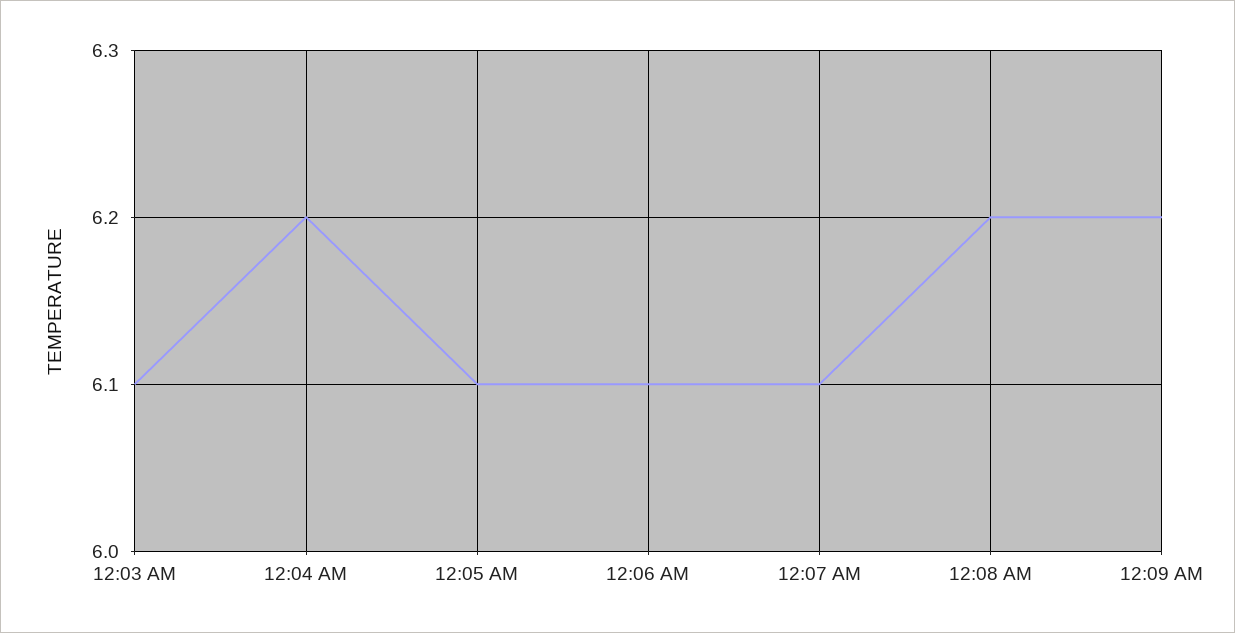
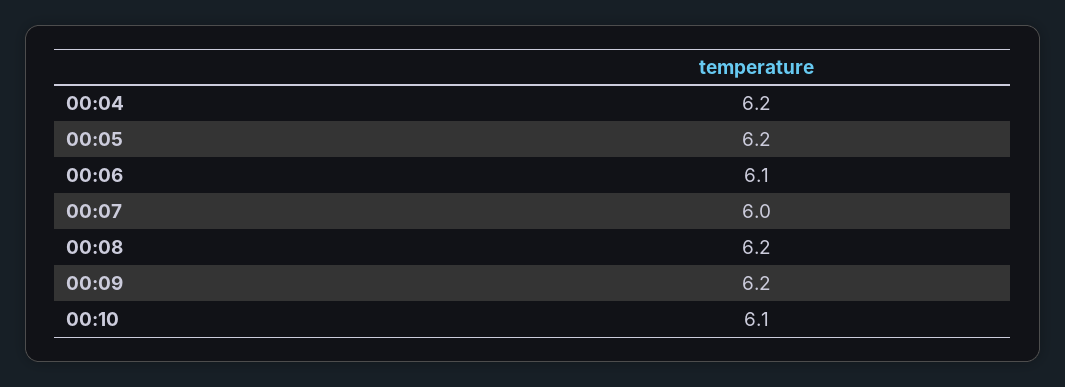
12:03 AM: 6.1 -> none
12:05 AM: 6.1 -> 6.2
12:07 AM: 6.1 -> 6
00:10: none -> 6.1

